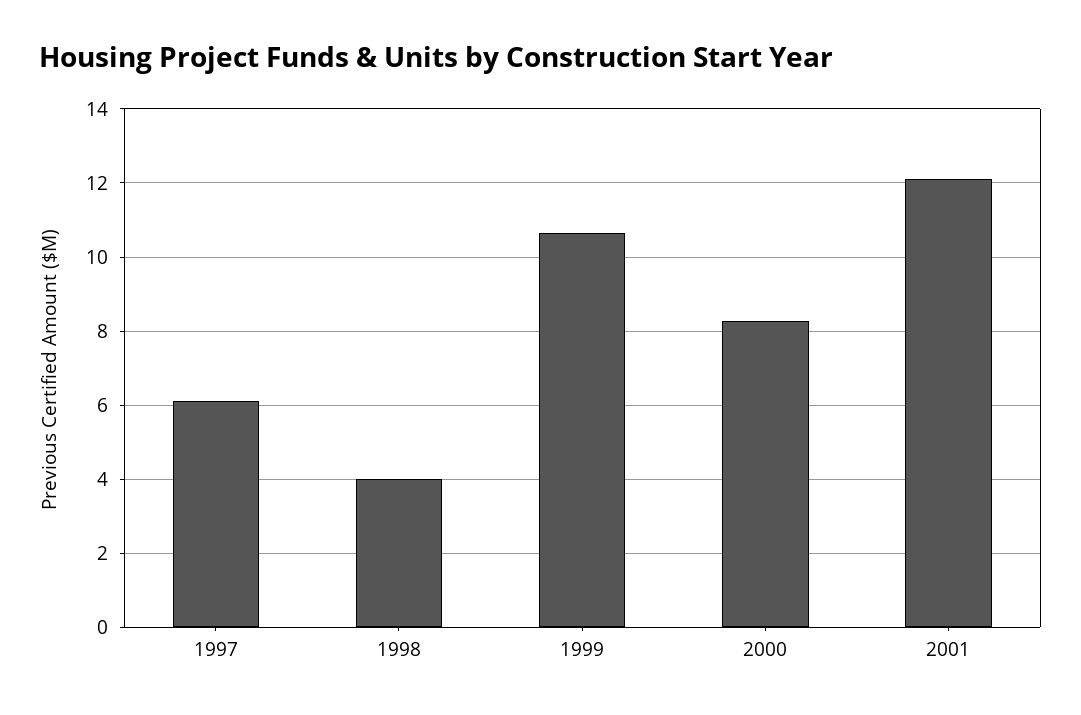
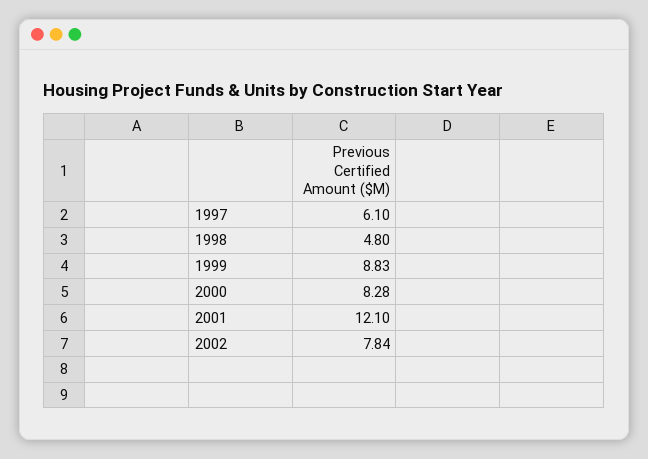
1998: 4 -> 4.8
1999: 10.6 -> 8.83
2002: none -> 7.84

